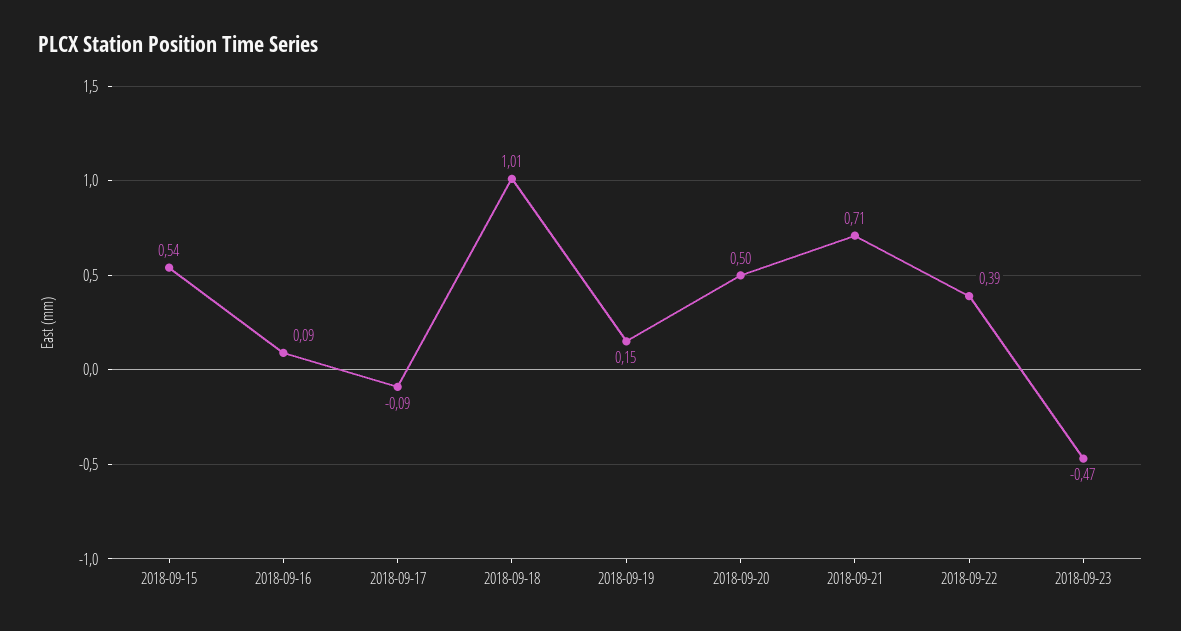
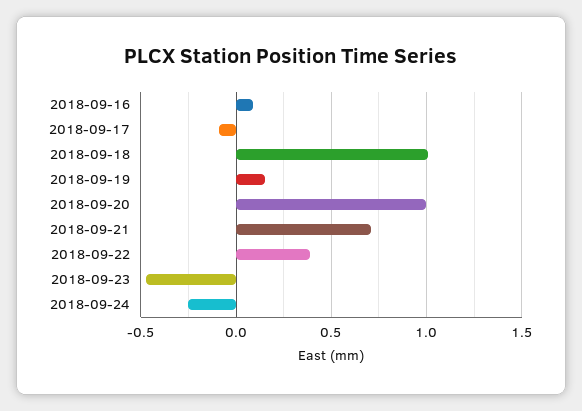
2018-09-15: 0.54 -> none
2018-09-20: 0.5 -> 1
2018-09-24: none -> -0.25

